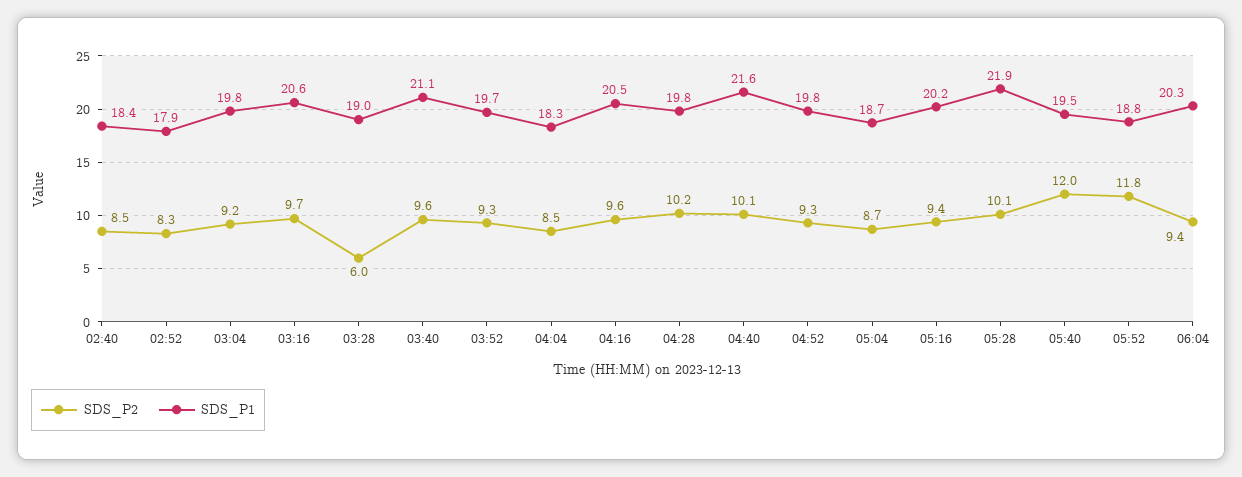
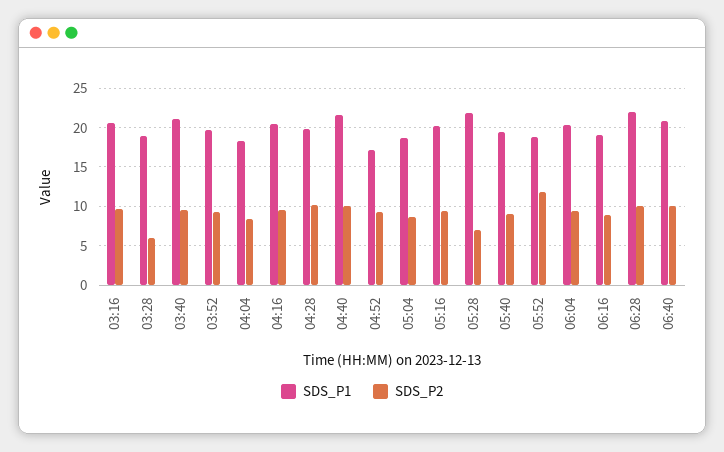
SDS_P2, 02:40: 8.5 -> none
SDS_P1, 02:40: 18.4 -> none
SDS_P2, 02:52: 8.3 -> none
SDS_P1, 02:52: 17.9 -> none
SDS_P2, 03:04: 9.2 -> none
SDS_P1, 03:04: 19.8 -> none
SDS_P1, 04:52: 19.8 -> 17
SDS_P2, 05:28: 10.1 -> 7
SDS_P2, 05:40: 12 -> 9
SDS_P1, 06:16: none -> 19
SDS_P2, 06:16: none -> 9
SDS_P1, 06:28: none -> 22
SDS_P2, 06:28: none -> 10
SDS_P1, 06:40: none -> 21
SDS_P2, 06:40: none -> 10

